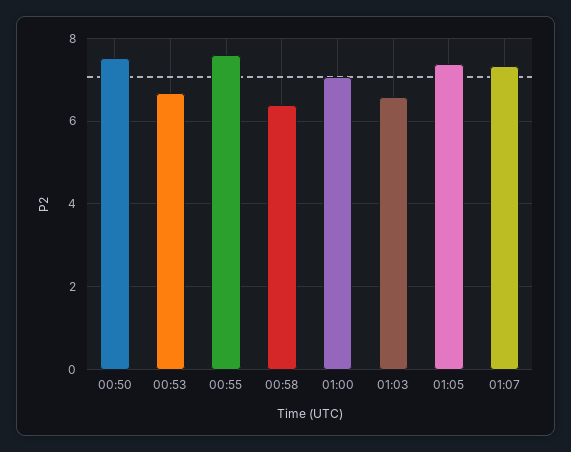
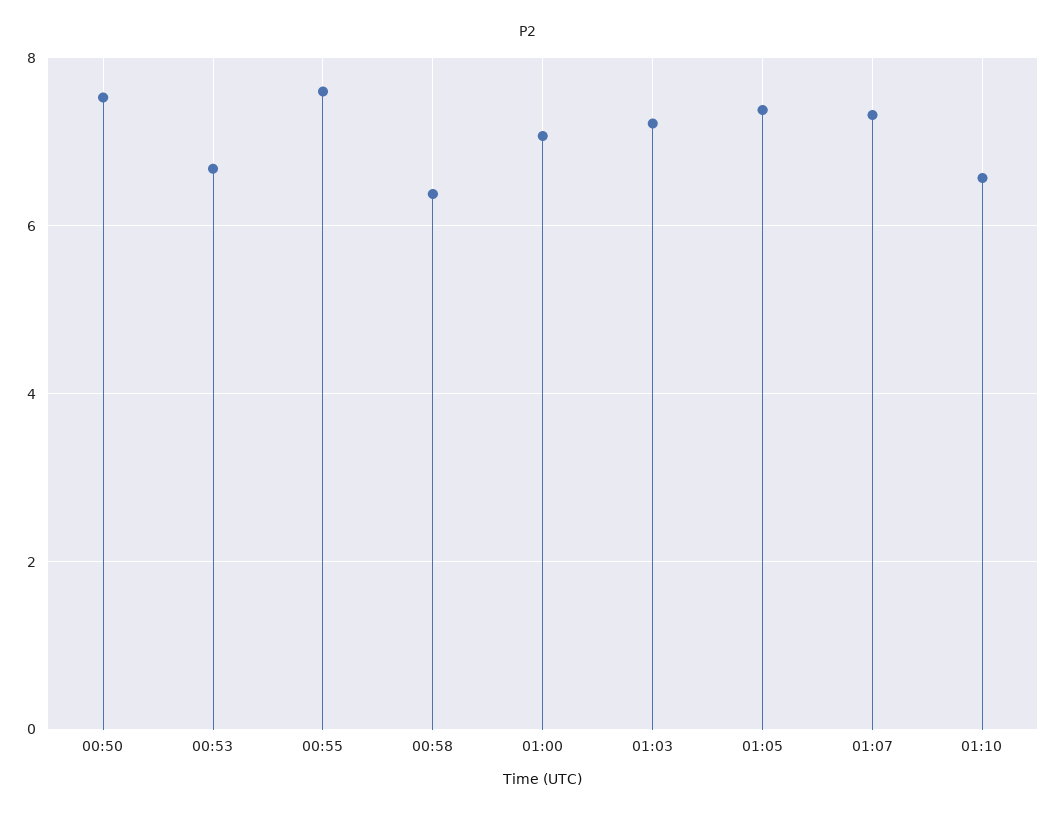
01:03: 6.6 -> 7.2
01:10: none -> 6.6

